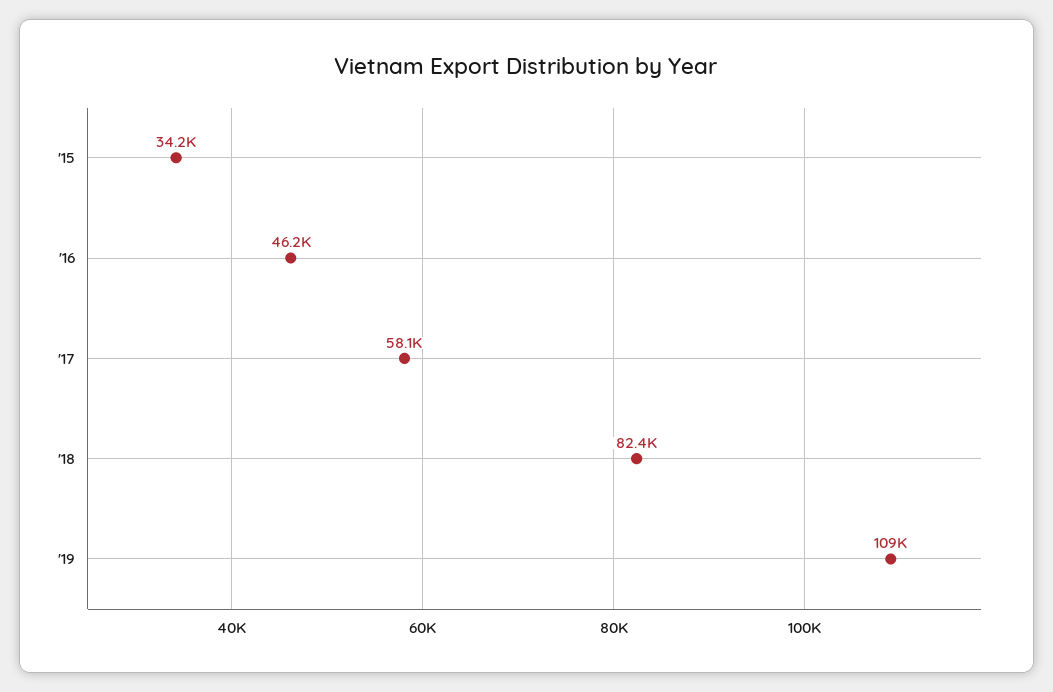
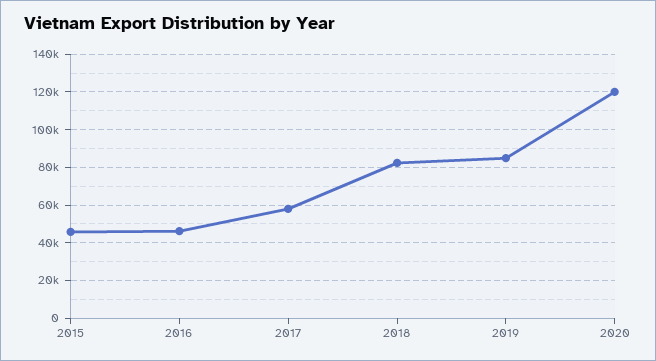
'15: 34200 -> 45000
'19: 109000 -> 85000
2020: none -> 120000

